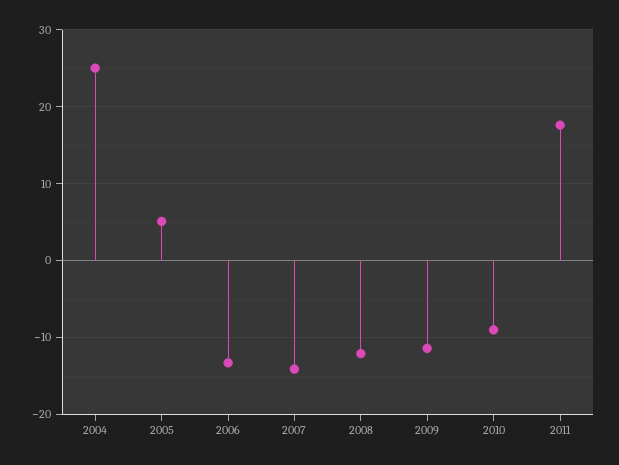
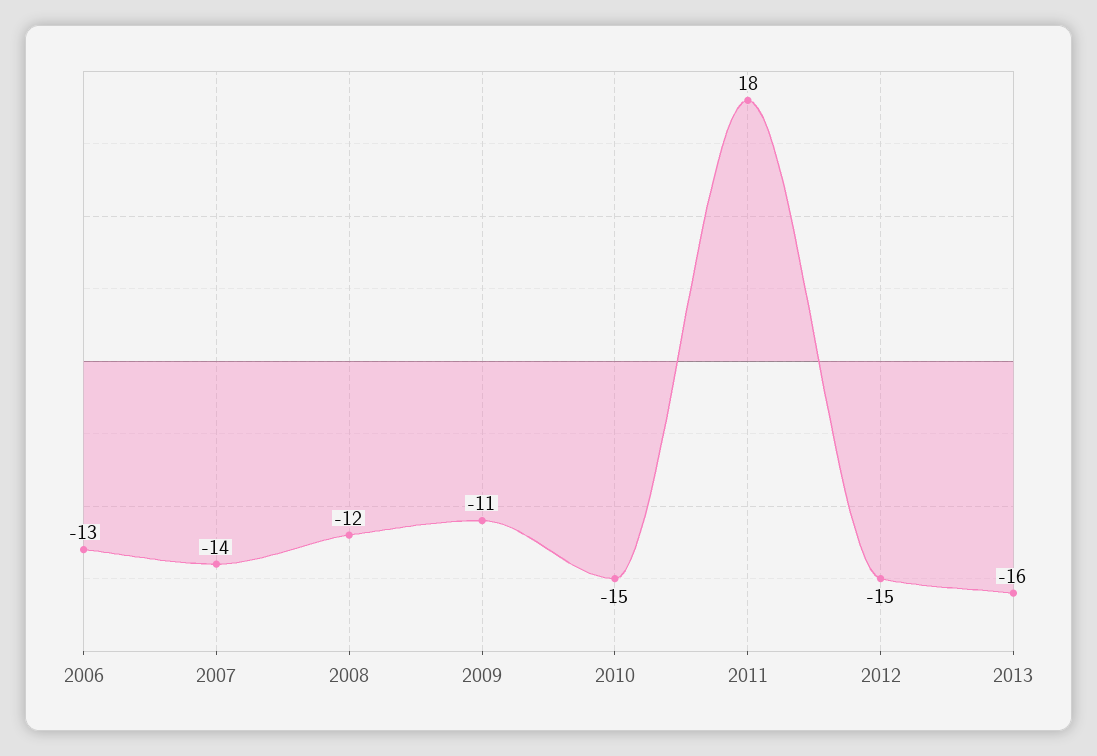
2004: 25 -> none
2005: 5 -> none
2010: -9 -> -15
2012: none -> -15
2013: none -> -16

